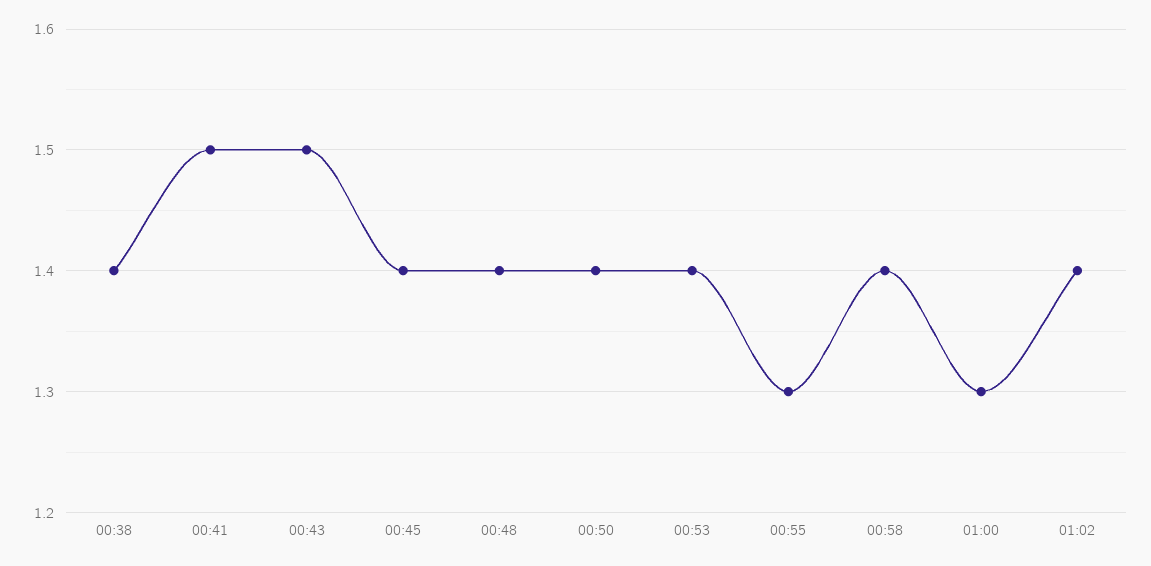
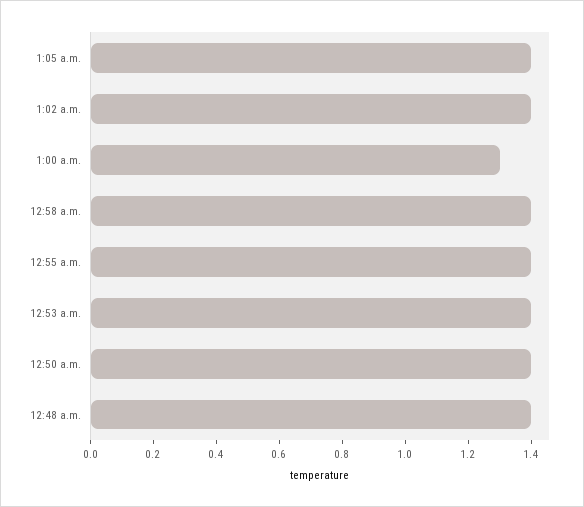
00:38: 1.4 -> none
00:41: 1.5 -> none
00:43: 1.5 -> none
00:45: 1.4 -> none
00:55: 1.3 -> 1.4
1:05 a.m.: none -> 1.4

